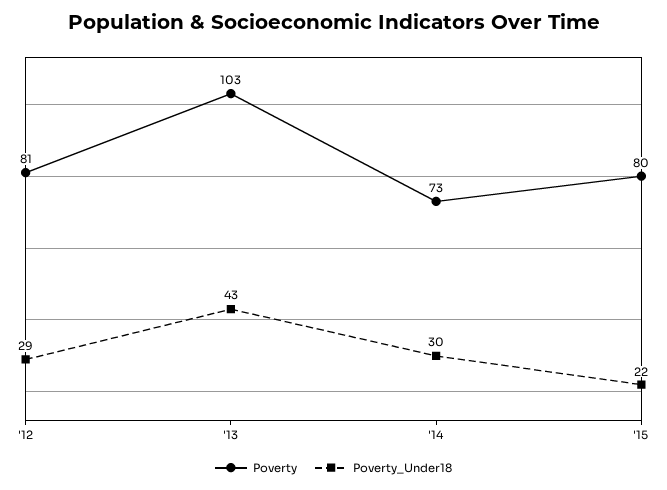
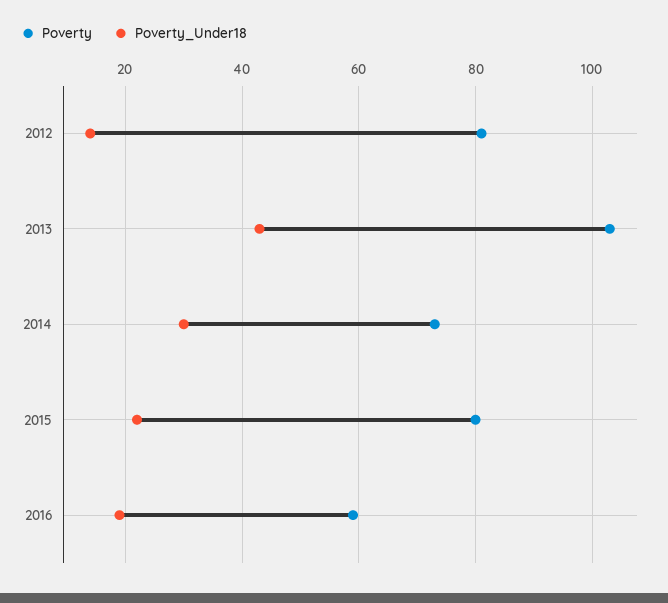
Poverty_Under18, '12: 29 -> 15
Poverty, 2016: none -> 60
Poverty_Under18, 2016: none -> 20

